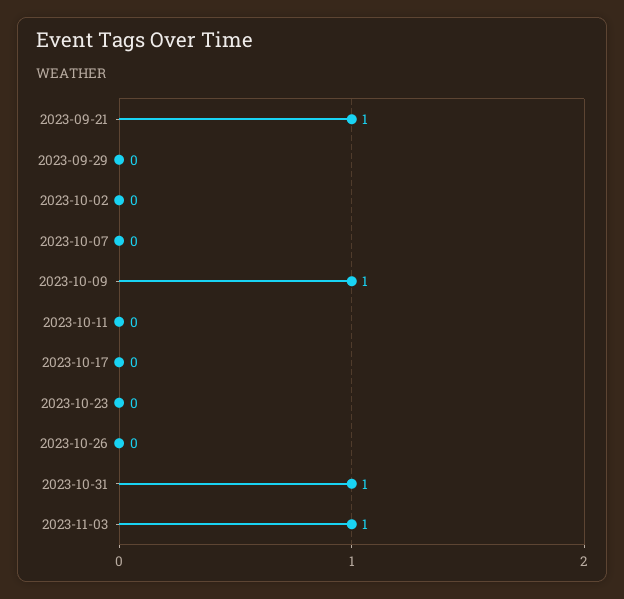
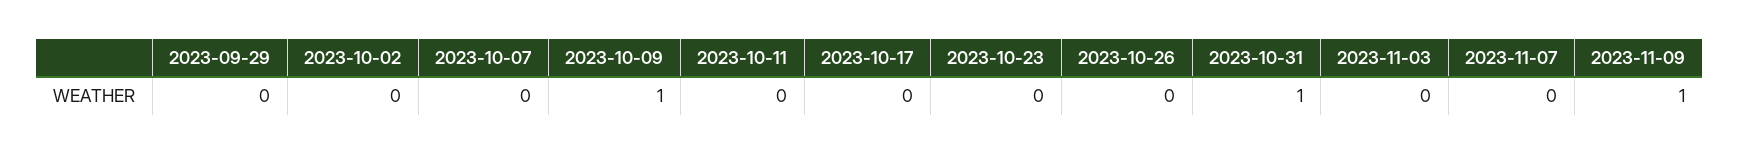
2023-09-21: 1 -> none
2023-11-03: 1 -> 0
2023-11-07: none -> 0
2023-11-09: none -> 1

